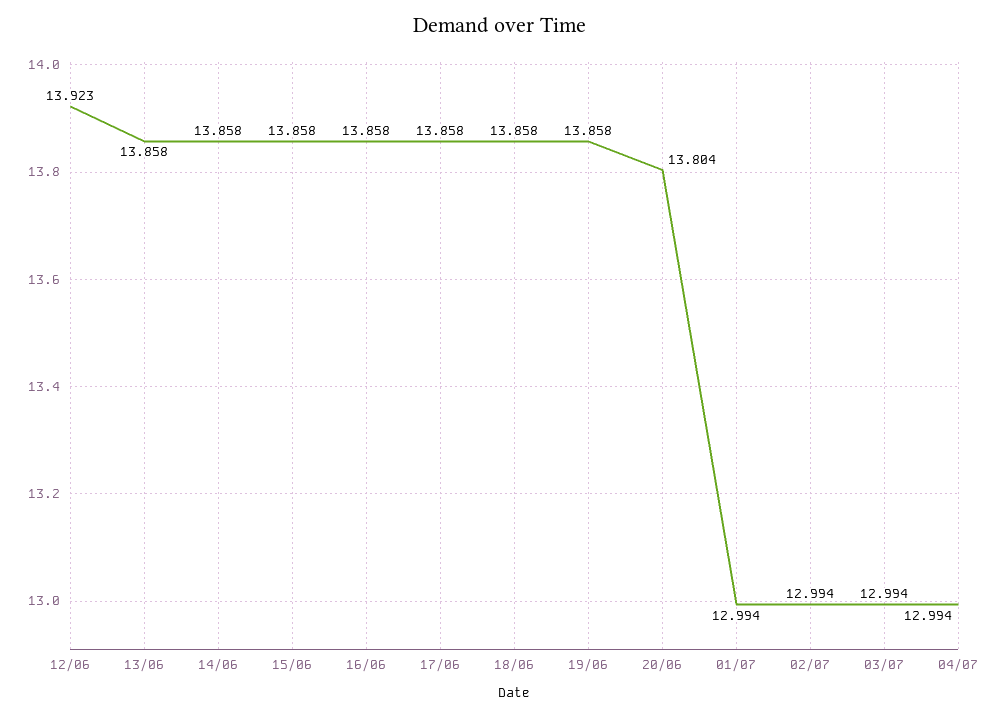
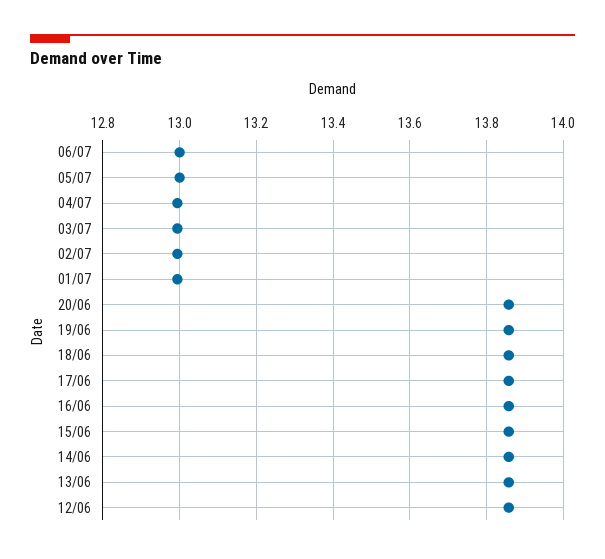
12/06: 13.923 -> 13.86
20/06: 13.804 -> 13.86
06/07: none -> 13
05/07: none -> 13

